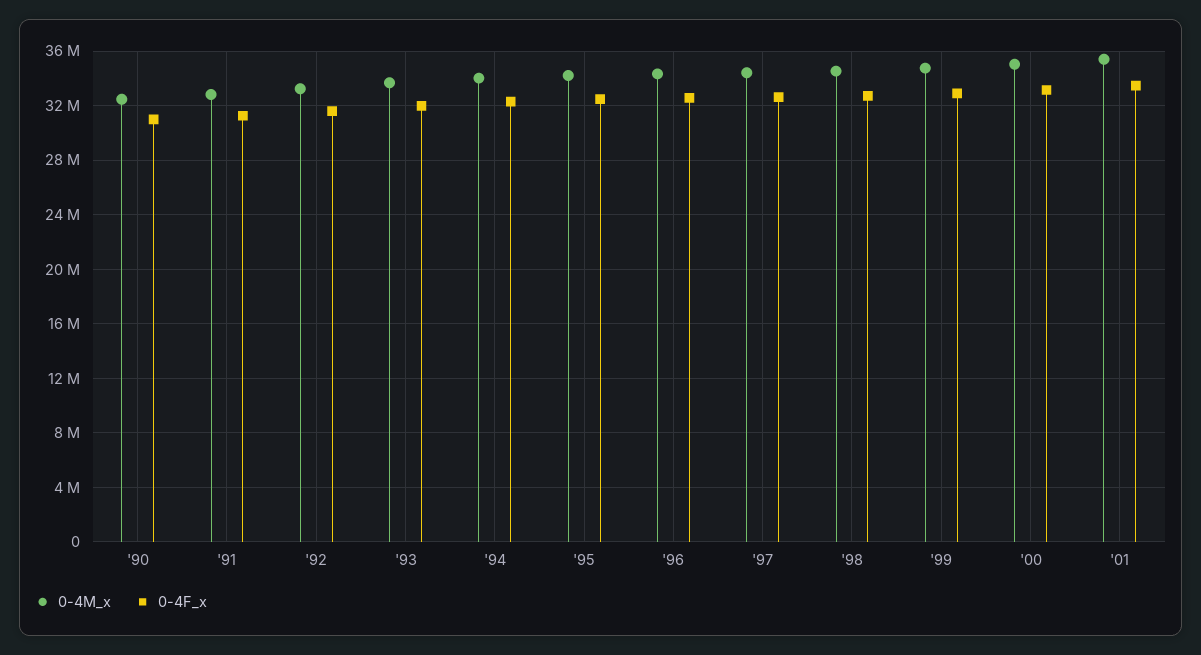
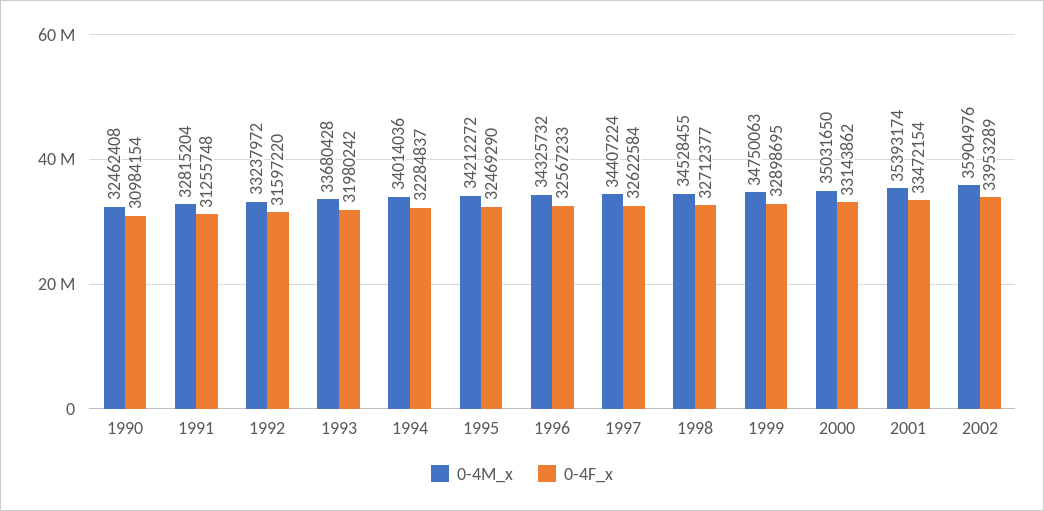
0-4M_x, 2002: none -> 35904976
0-4F_x, 2002: none -> 33953289

